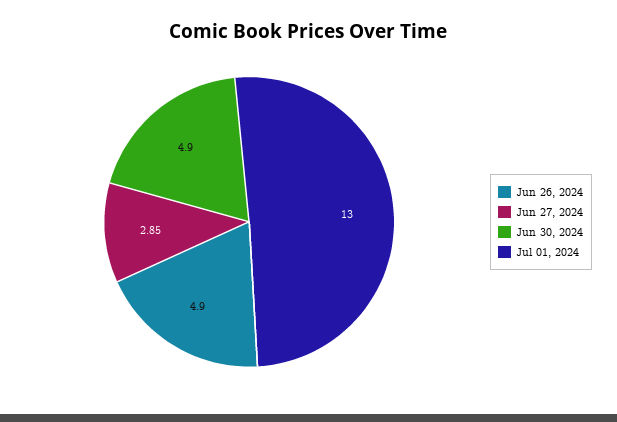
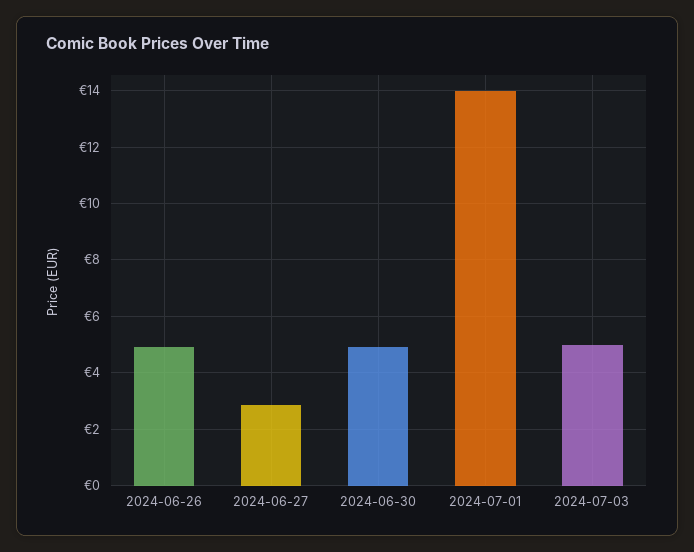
Jul 01, 2024: 13 -> 14
2024-07-03: none -> 5

